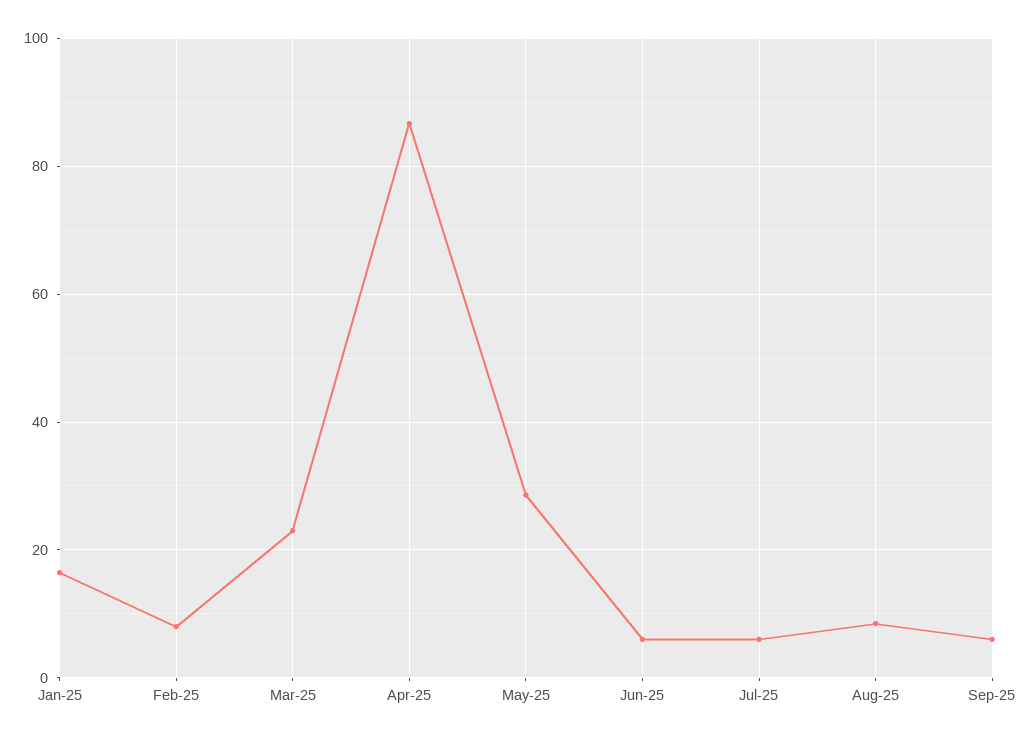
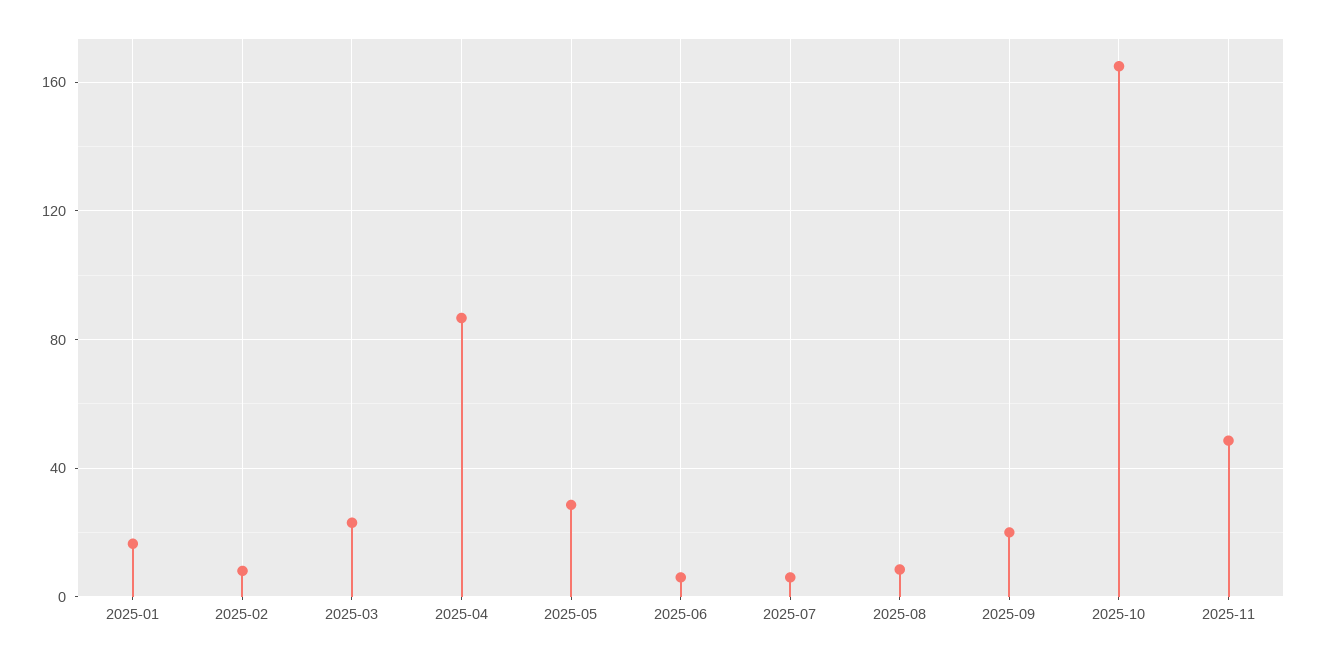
Sep-25: 6 -> 20
2025-10: none -> 165
2025-11: none -> 50

